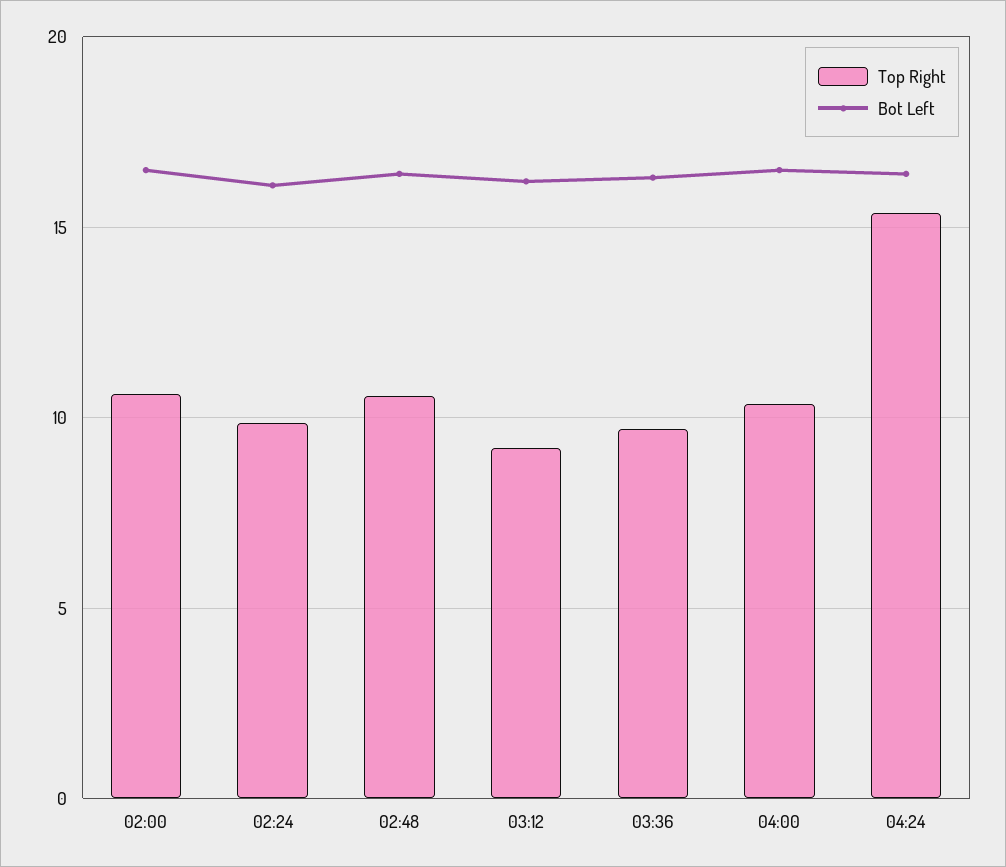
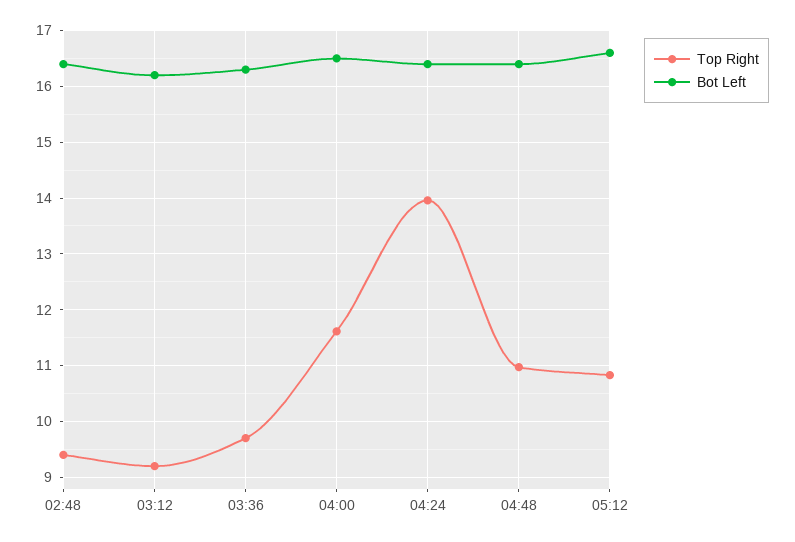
Top Right, 02:00: 10.5 -> none
Bot Left, 02:00: 16.5 -> none
Top Right, 02:24: 10 -> none
Bot Left, 02:24: 16 -> none
Top Right, 02:48: 10.5 -> 9.4
Top Right, 04:00: 10.5 -> 11.6
Top Right, 04:24: 15.5 -> 14
Top Right, 04:48: none -> 11
Bot Left, 04:48: none -> 16.4
Top Right, 05:12: none -> 10.8
Bot Left, 05:12: none -> 16.6

